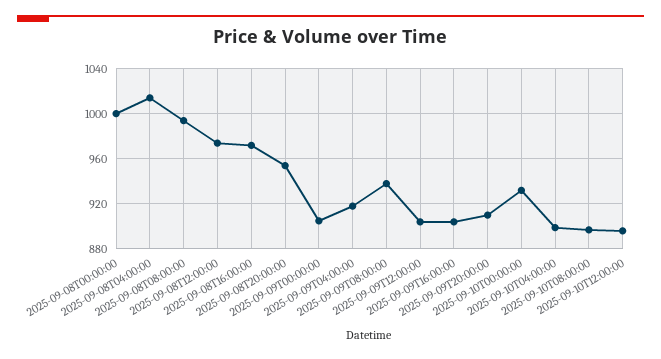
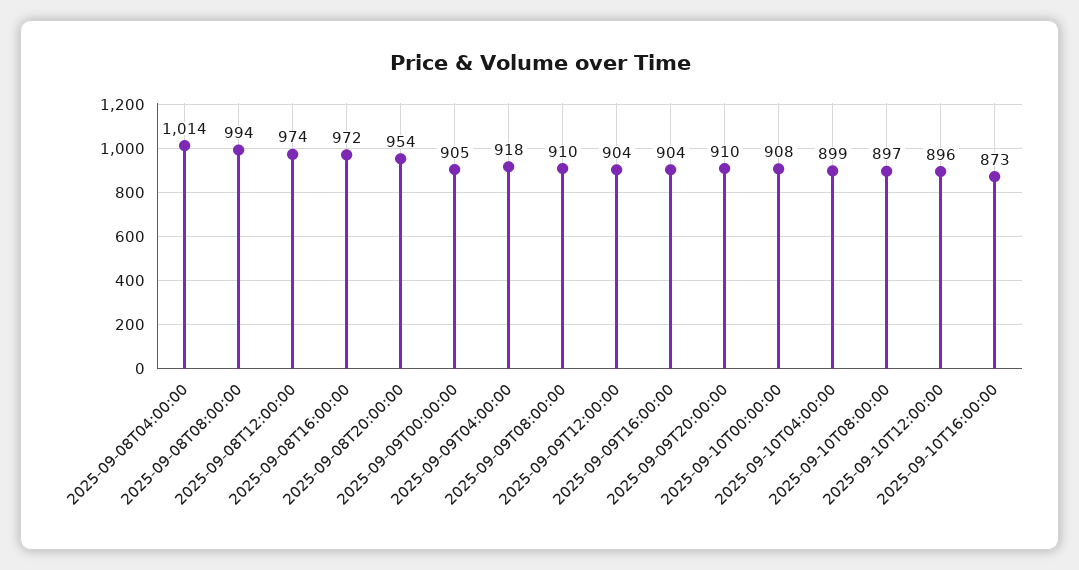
2025-09-08T00:00:00: 1000 -> none
2025-09-09T08:00:00: 940 -> 910
2025-09-10T00:00:00: 930 -> 908
2025-09-10T16:00:00: none -> 873

